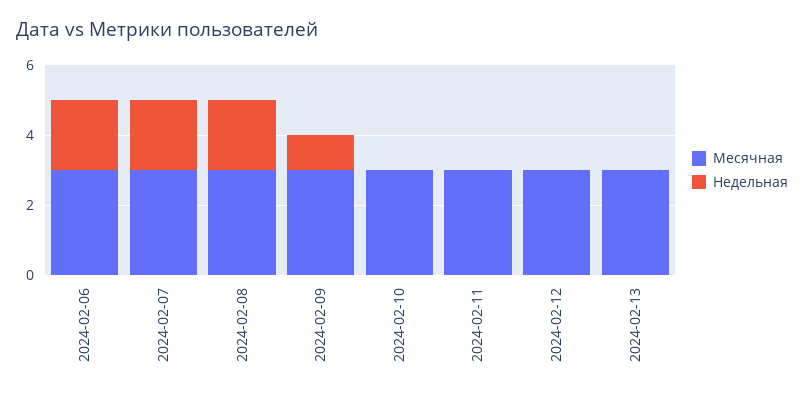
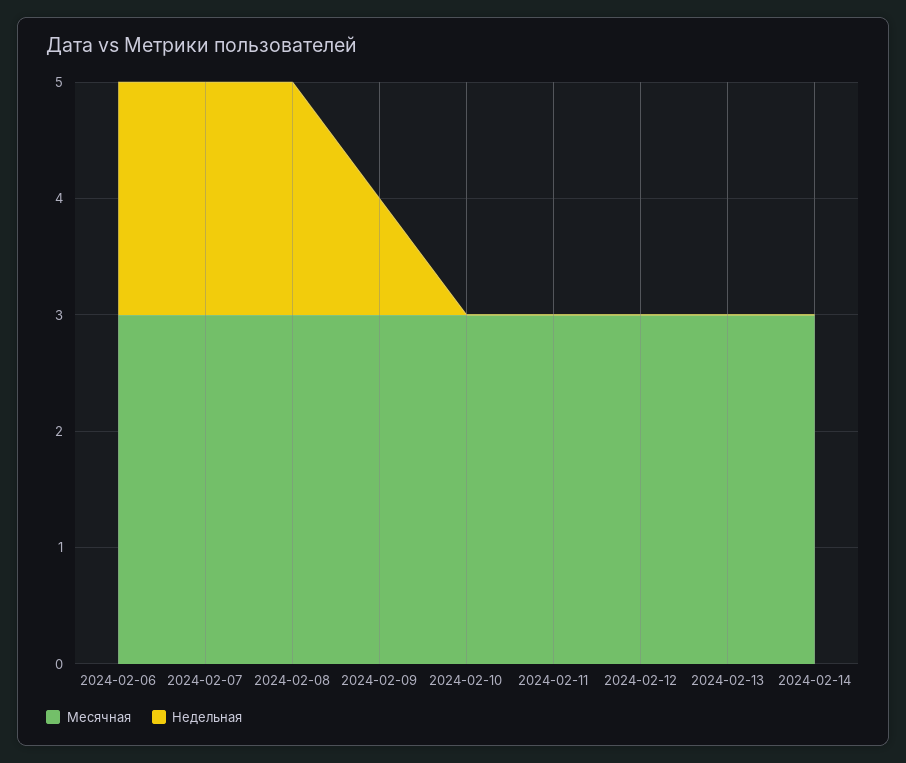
Месячная, 2024-02-14: none -> 3
Недельная, 2024-02-14: none -> 0

